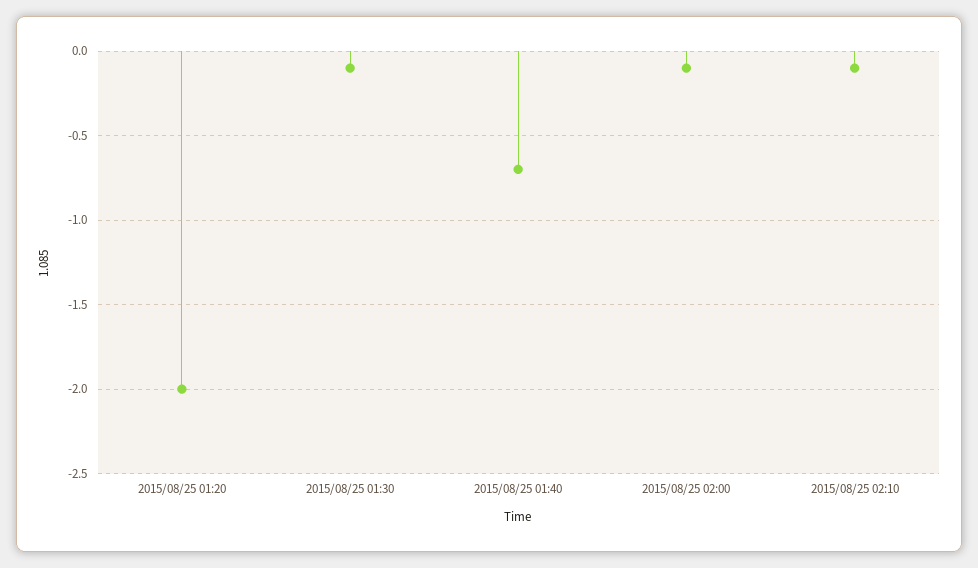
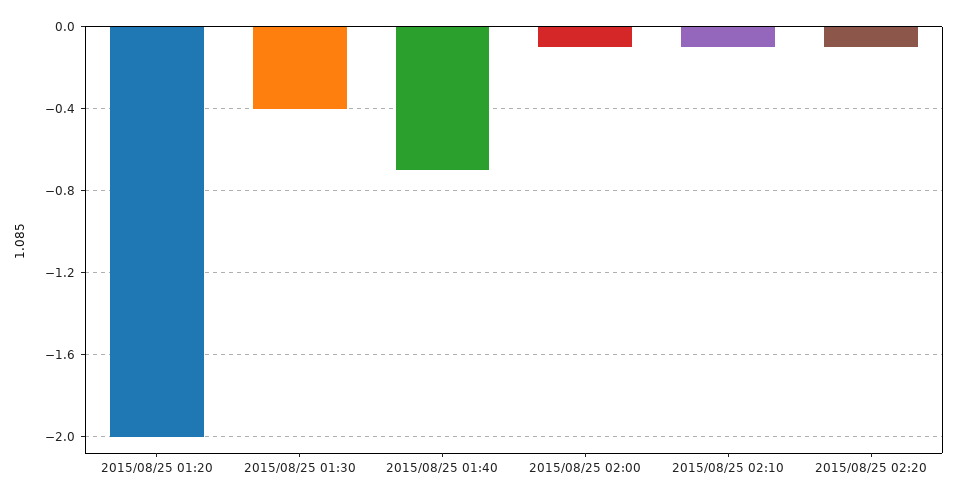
2015/08/25 01:30: -0.1 -> -0.4
2015/08/25 02:20: none -> -0.1

